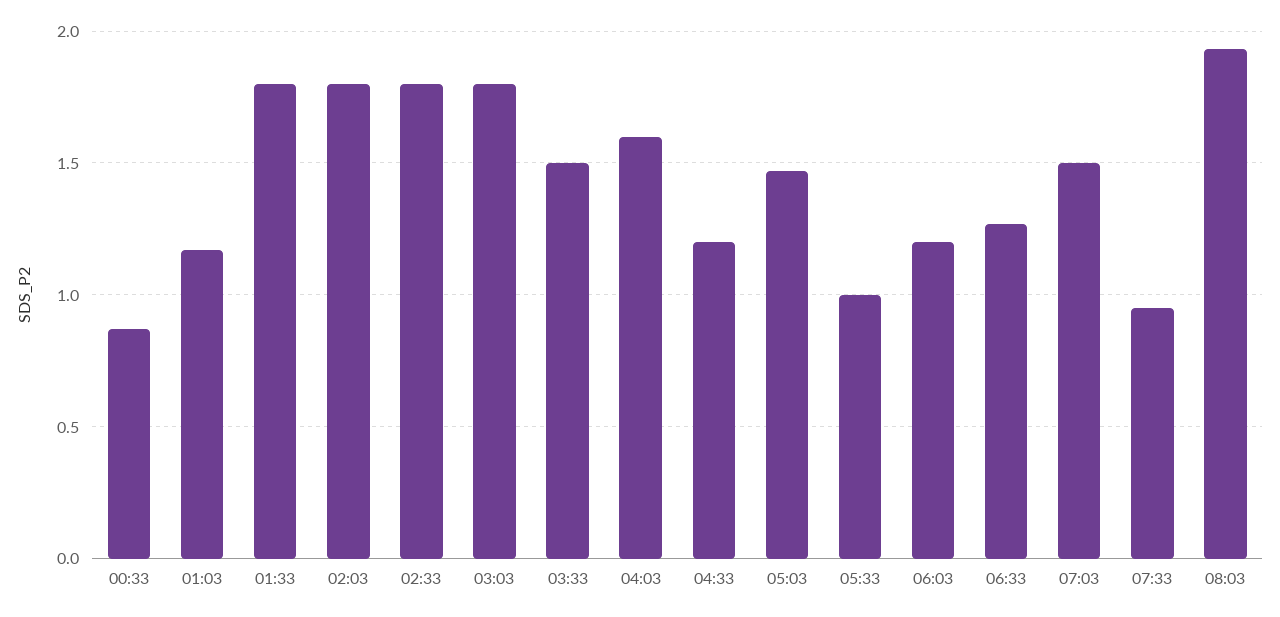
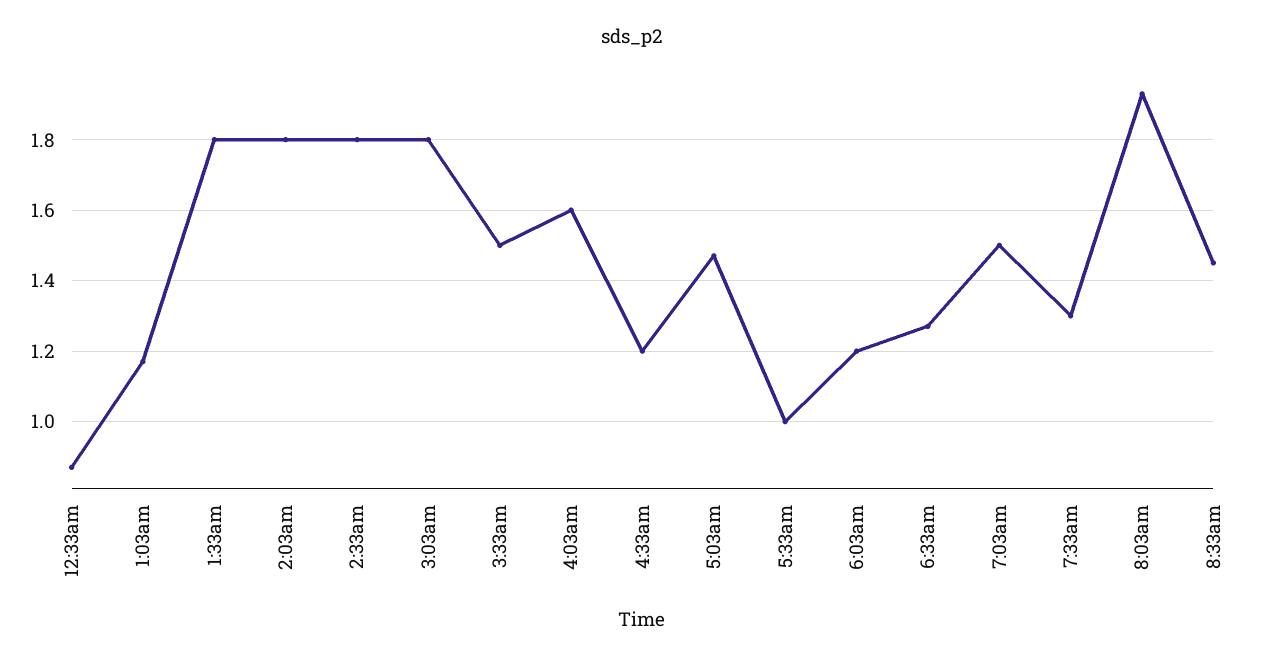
07:33: 0.95 -> 1.3
8:33am: none -> 1.45

